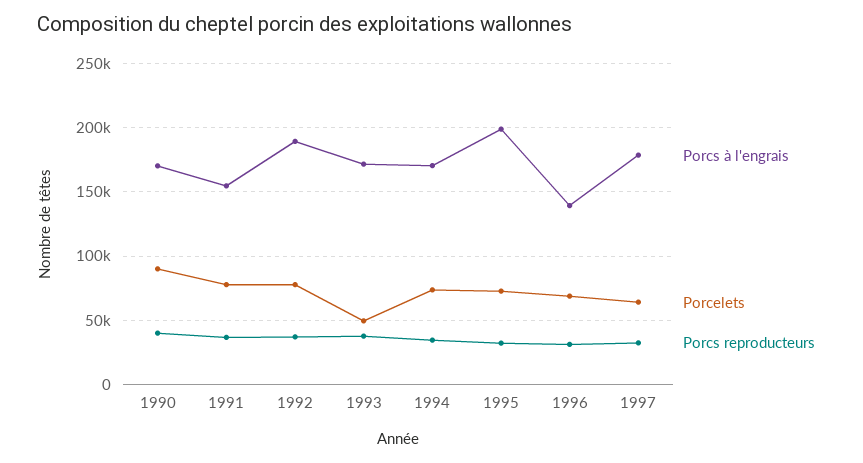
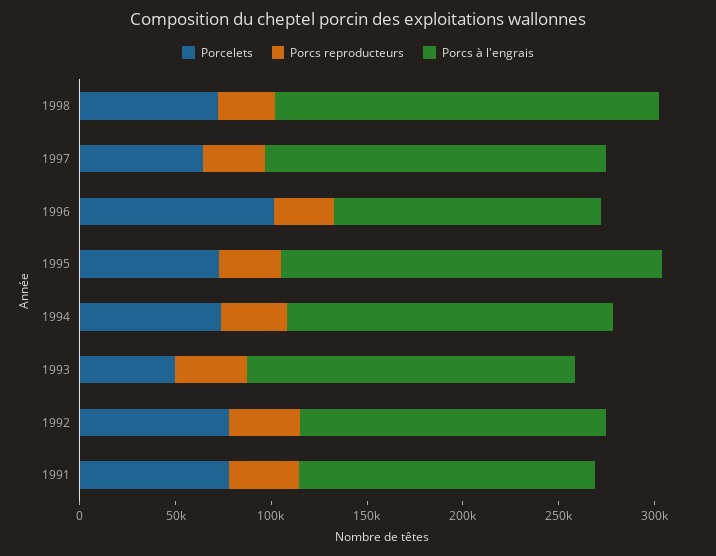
Porcs à l'engrais, 1990: 170000 -> none
Porcelets, 1990: 90000 -> none
Porcs reproducteurs, 1990: 40000 -> none
Porcs à l'engrais, 1992: 190000 -> 160000
Porcelets, 1996: 70000 -> 100000
Porcelets, 1998: none -> 70000
Porcs reproducteurs, 1998: none -> 30000
Porcs à l'engrais, 1998: none -> 200000

